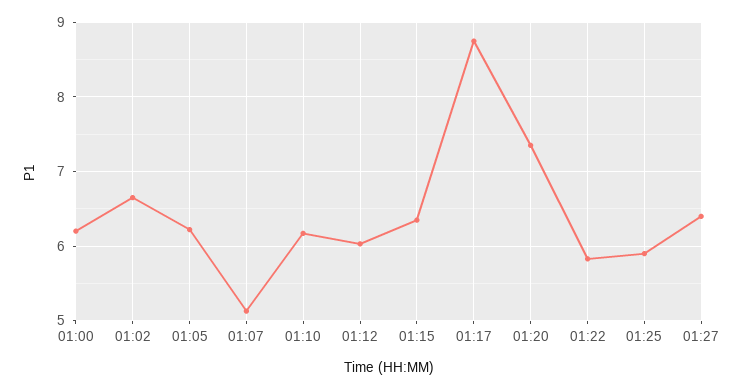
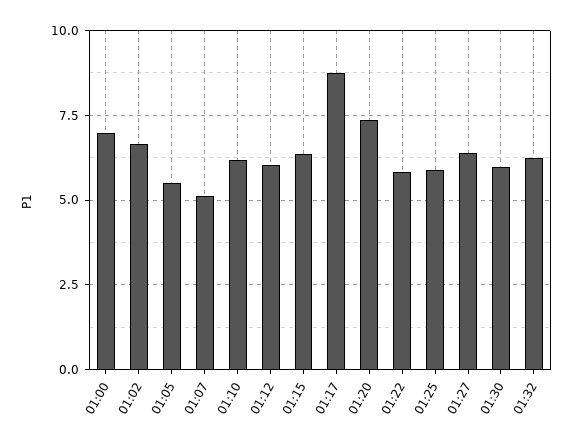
01:00: 6.2 -> 7
01:05: 6.2 -> 5.5
01:30: none -> 6
01:32: none -> 6.25

